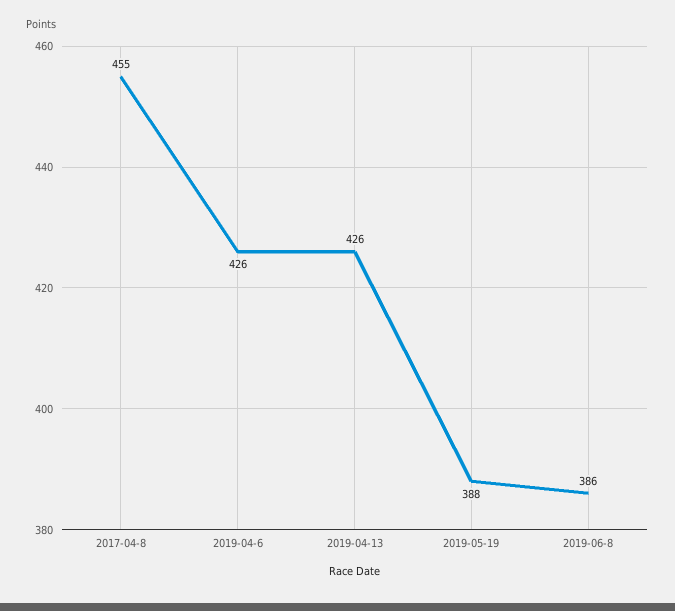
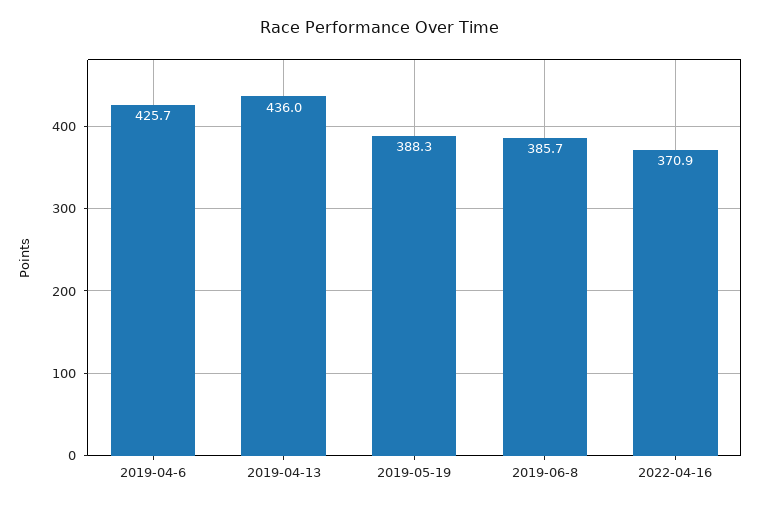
2017-04-8: 455 -> none
2019-04-13: 426 -> 436
2022-04-16: none -> 370.9

